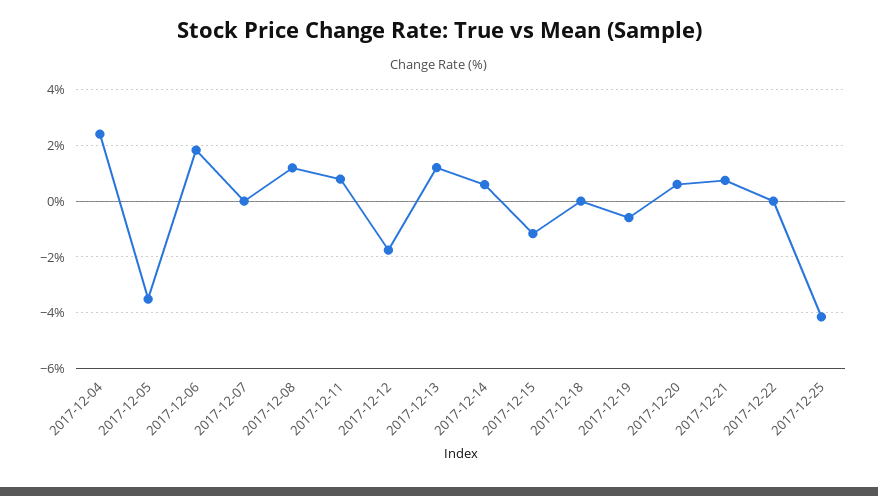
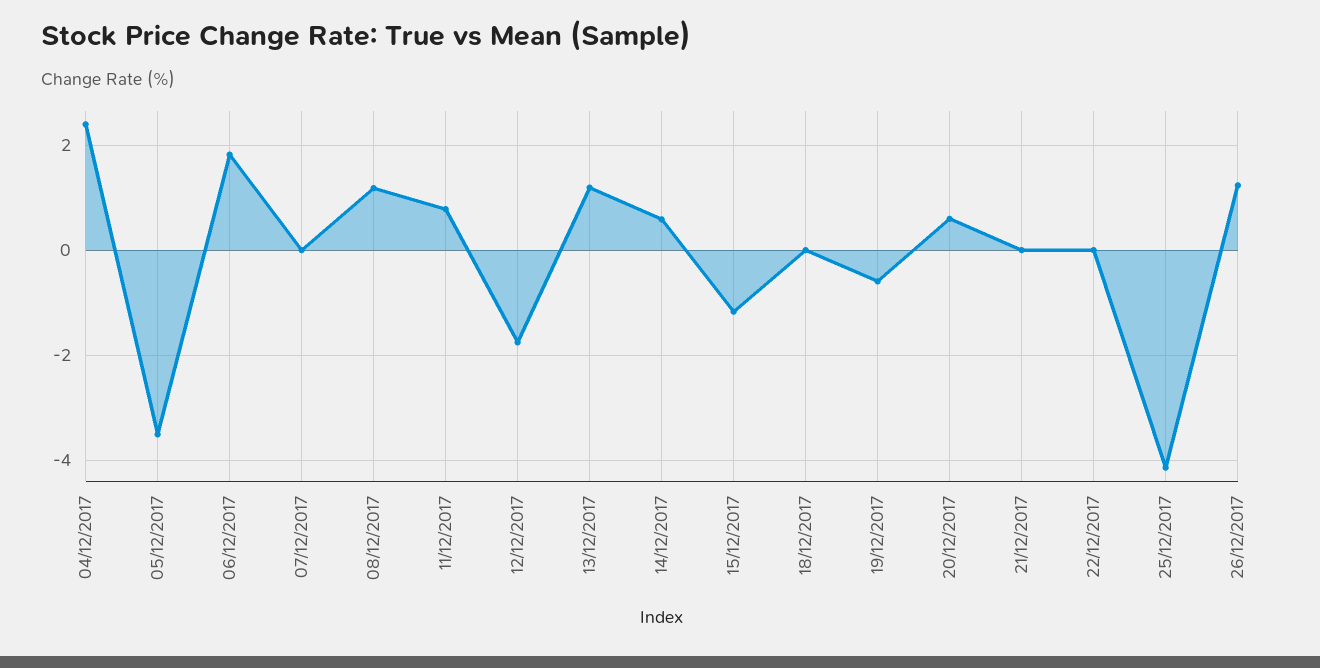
2017-12-21: 0.75 -> 0
26/12/2017: none -> 1.2

